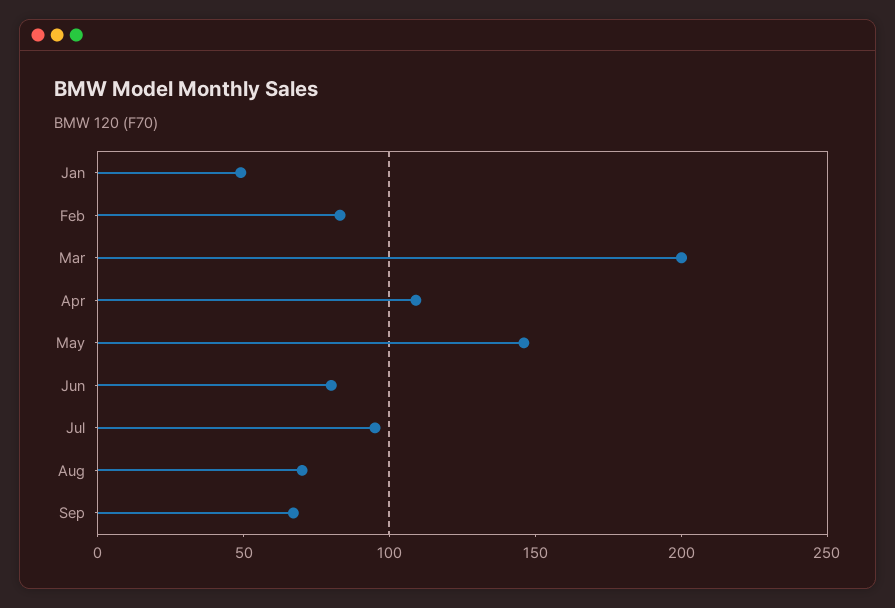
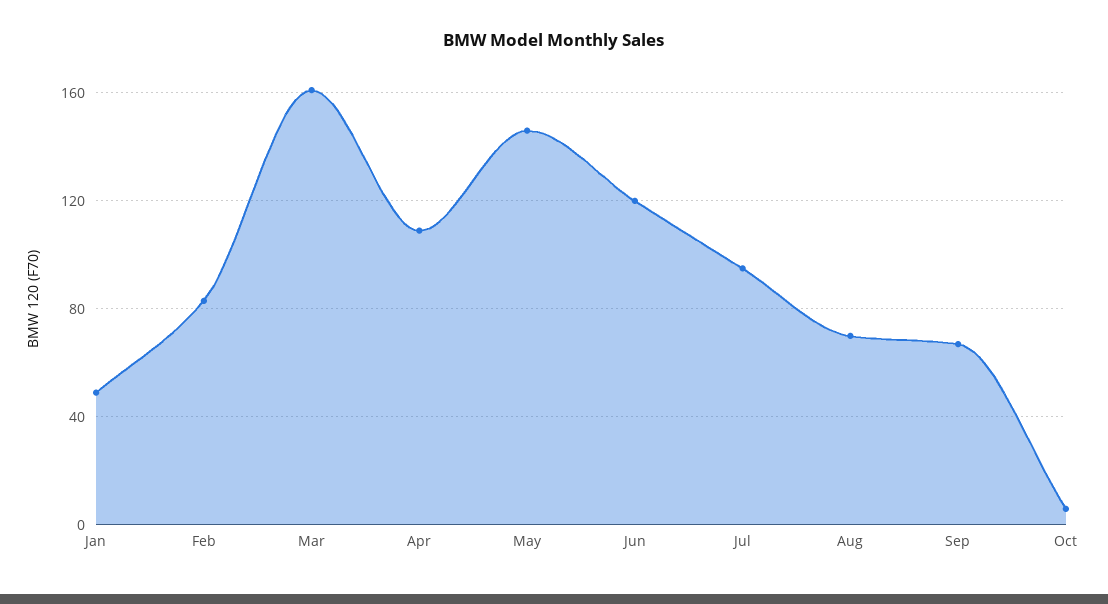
Mar: 200 -> 160
Jun: 80 -> 120
Oct: none -> 5

